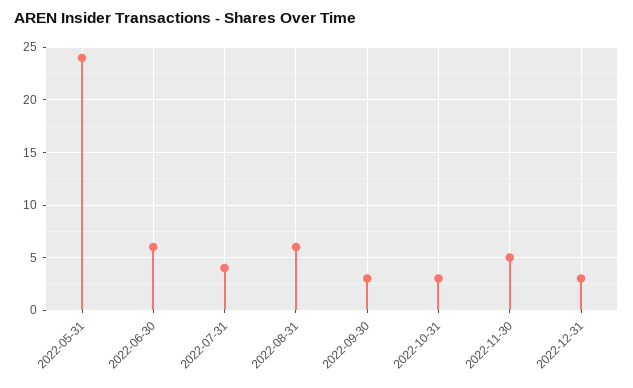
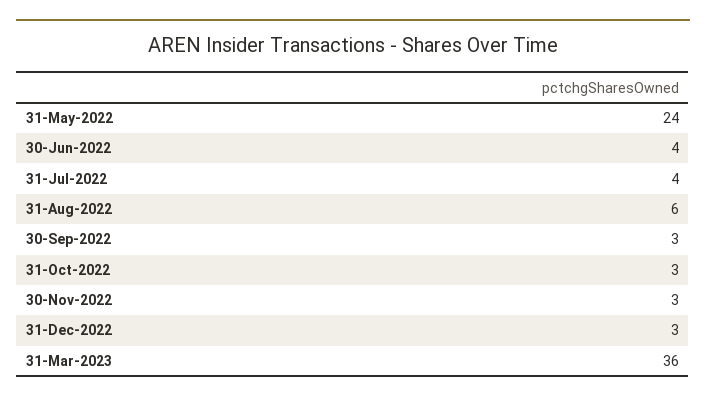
2022-06-30: 6 -> 4
2022-11-30: 5 -> 3
31-Mar-2023: none -> 36

